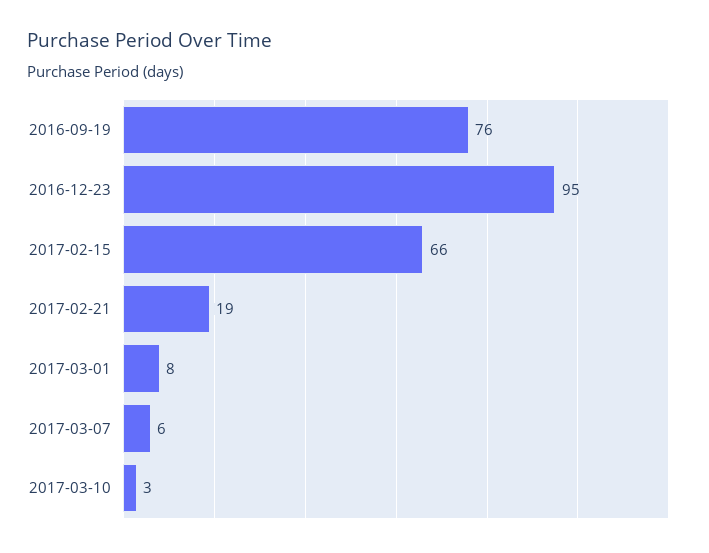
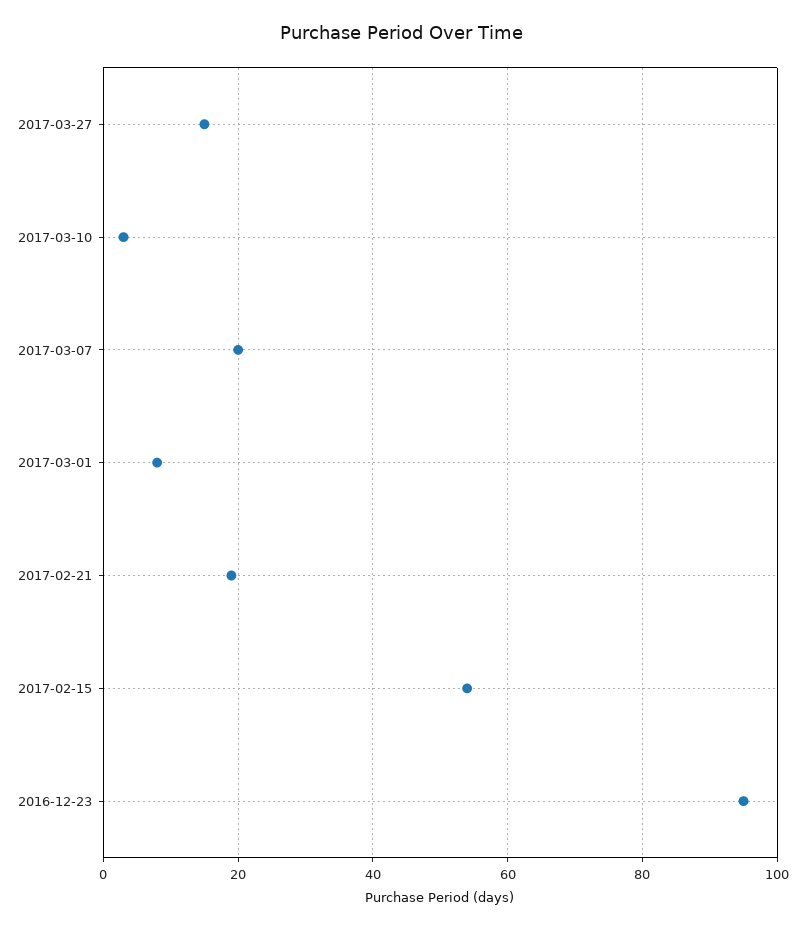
2016-09-19: 76 -> none
2017-02-15: 66 -> 55
2017-03-07: 6 -> 20
2017-03-27: none -> 15

